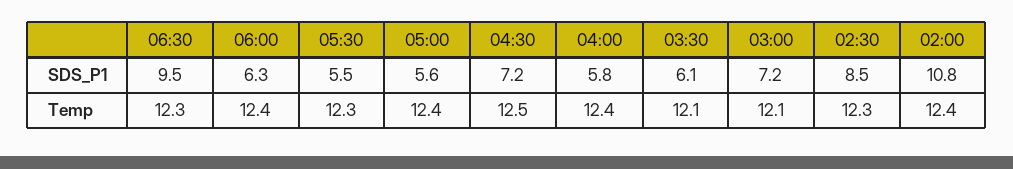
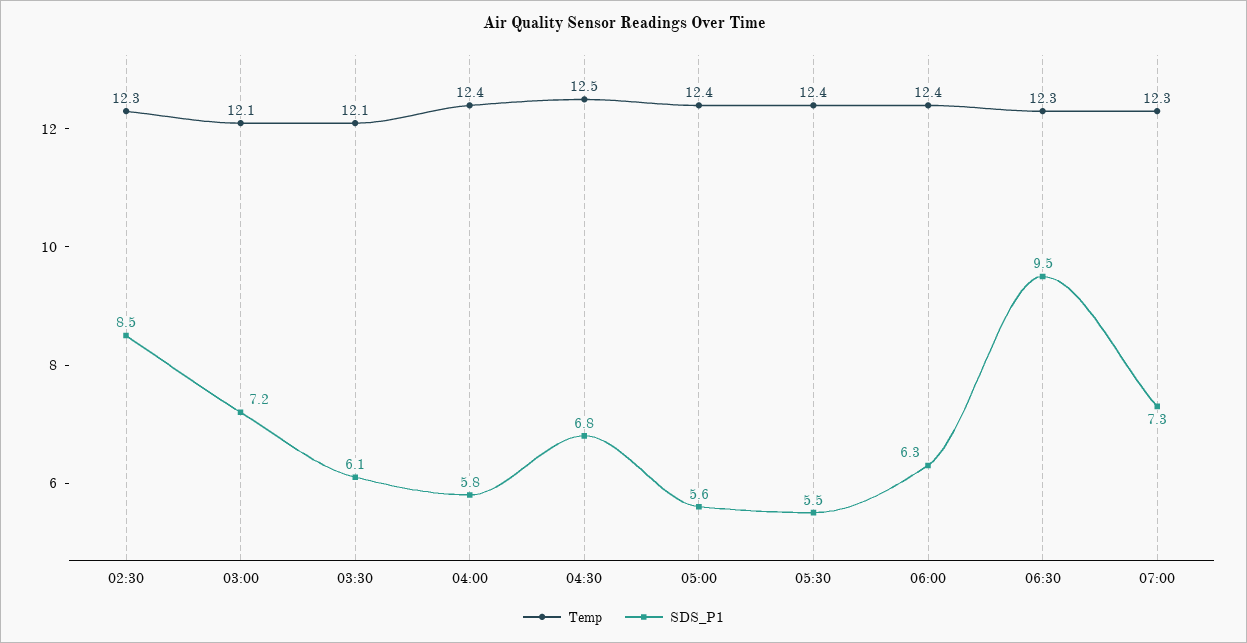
SDS_P1, 04:30: 7.2 -> 6.8
SDS_P1, 02:00: 10.8 -> none
Temp, 05:30: 12.3 -> 12.4
Temp, 02:00: 12.4 -> none
Temp, 07:00: none -> 12.3
SDS_P1, 07:00: none -> 7.3

